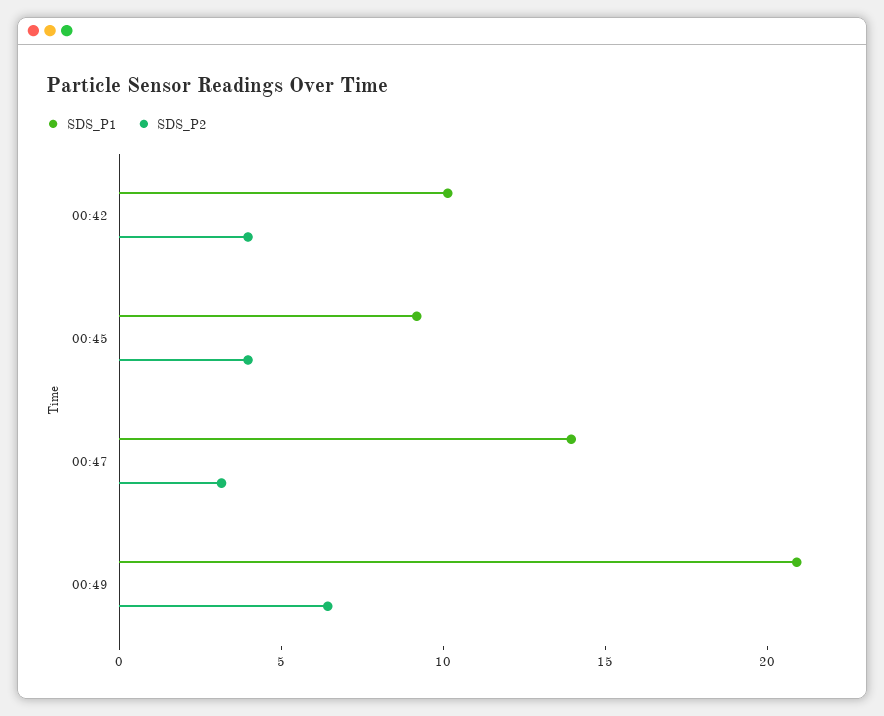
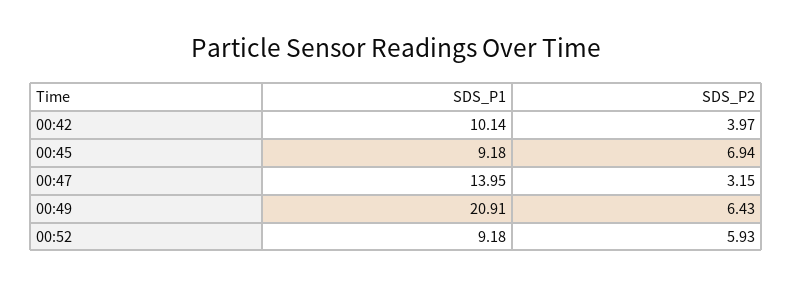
SDS_P2, 00:45: 4 -> 6.94
SDS_P1, 00:52: none -> 9.18
SDS_P2, 00:52: none -> 5.93

